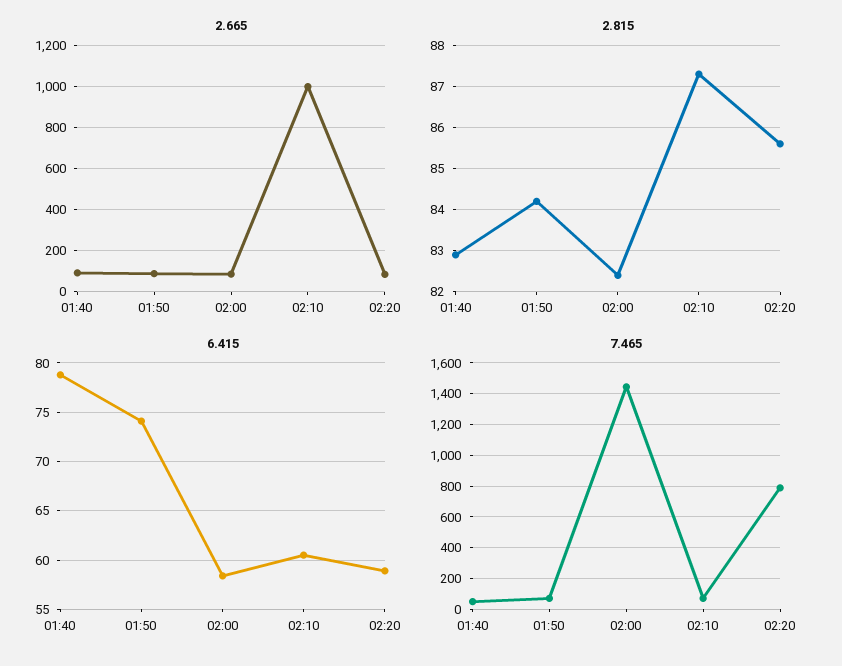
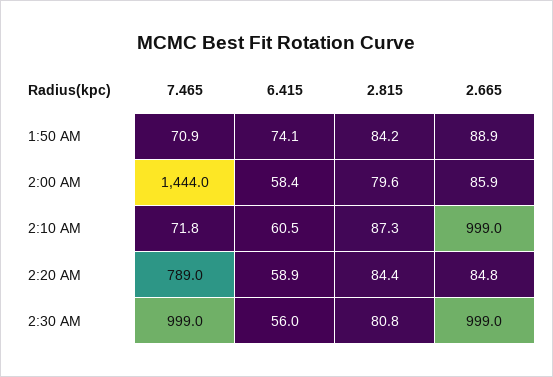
2.665, 01:40: 100 -> none
2.815, 01:40: 83 -> none
2.815, 02:00: 82.5 -> 79.6
2.815, 02:20: 85.5 -> 84.4
6.415, 01:40: 79 -> none
7.465, 01:40: 50 -> none
7.465, 2:30 AM: none -> 999
6.415, 2:30 AM: none -> 56
2.815, 2:30 AM: none -> 80.8
2.665, 2:30 AM: none -> 999

